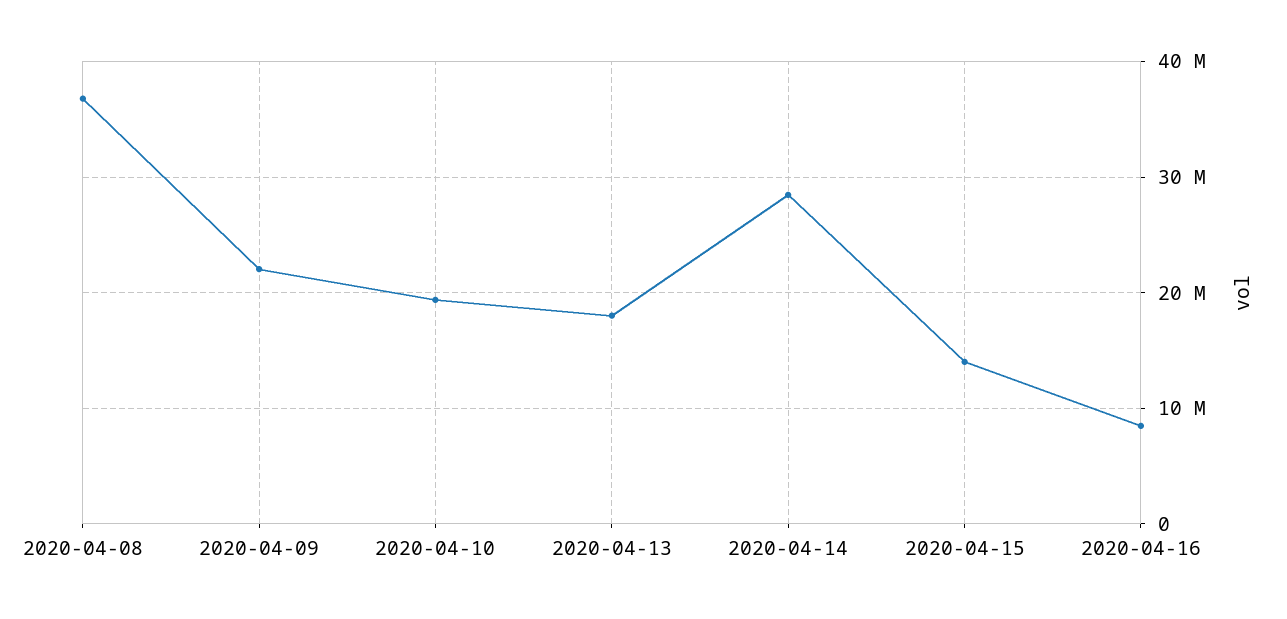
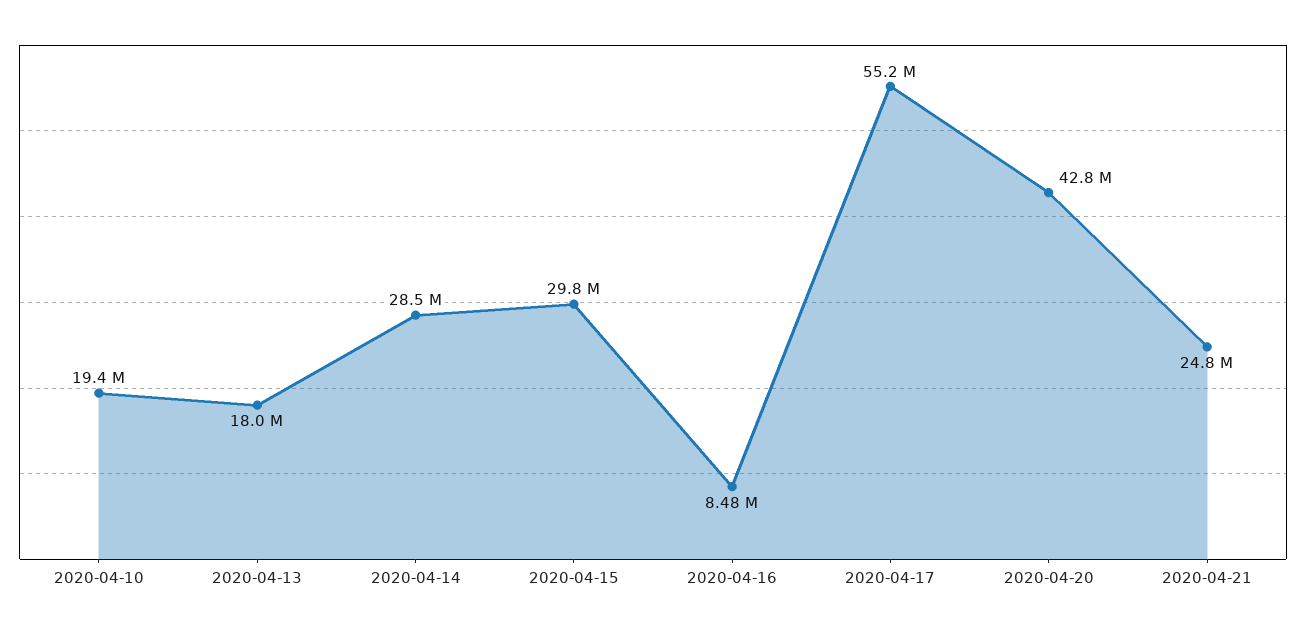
2020-04-08: 37000000 -> none
2020-04-09: 22000000 -> none
2020-04-15: 14000000 -> 29800000
2020-04-17: none -> 55200000
2020-04-20: none -> 42800000
2020-04-21: none -> 24800000

